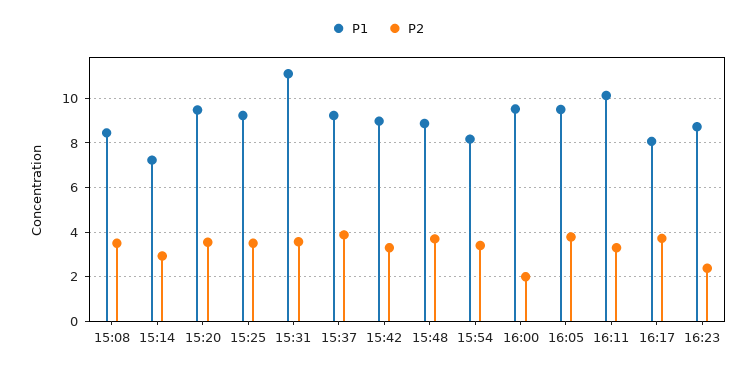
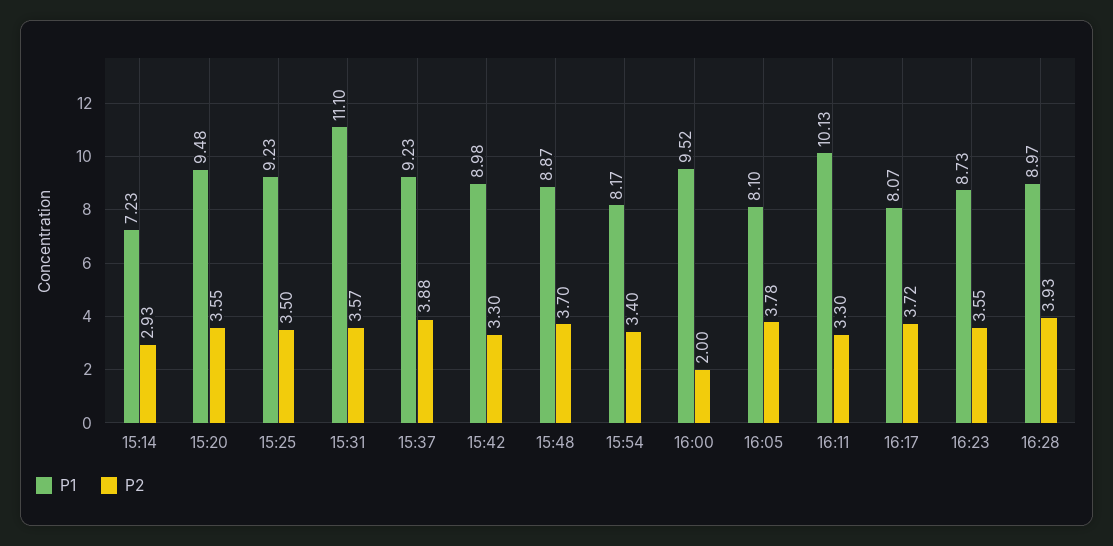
P1, 15:08: 8.5 -> none
P2, 15:08: 3.5 -> none
P1, 16:05: 9.5 -> 8.1
P2, 16:23: 2.5 -> 3.55
P1, 16:28: none -> 8.97
P2, 16:28: none -> 3.93

